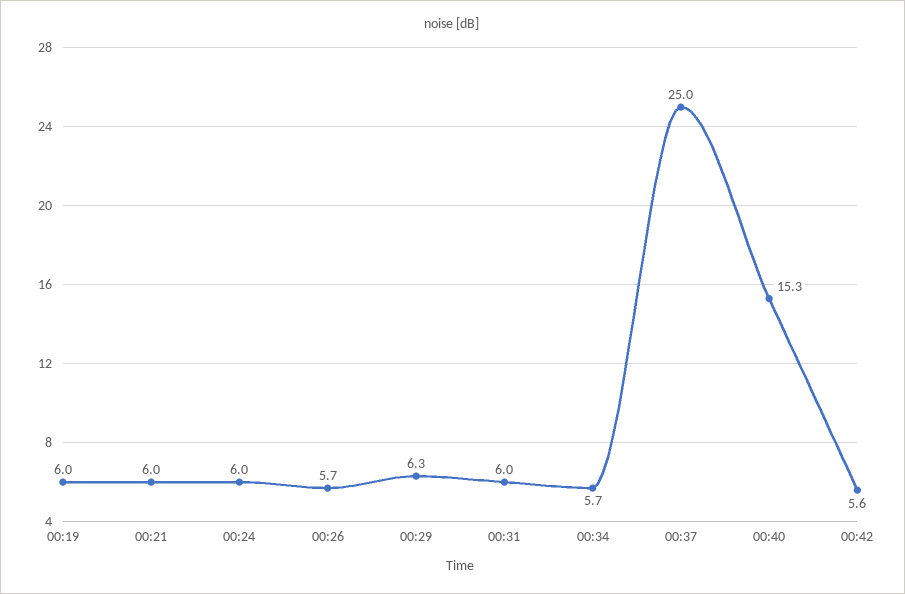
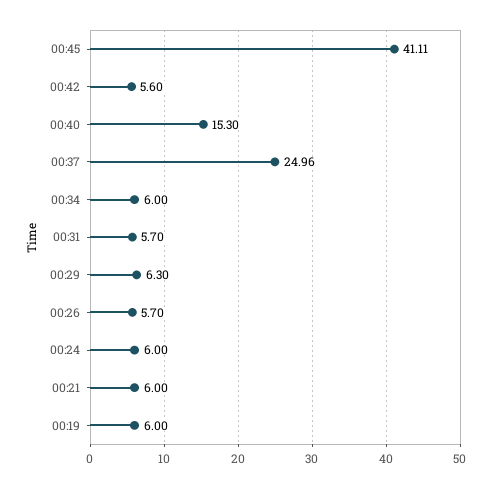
00:31: 6 -> 5.7
00:34: 5.7 -> 6
00:45: none -> 41.11

